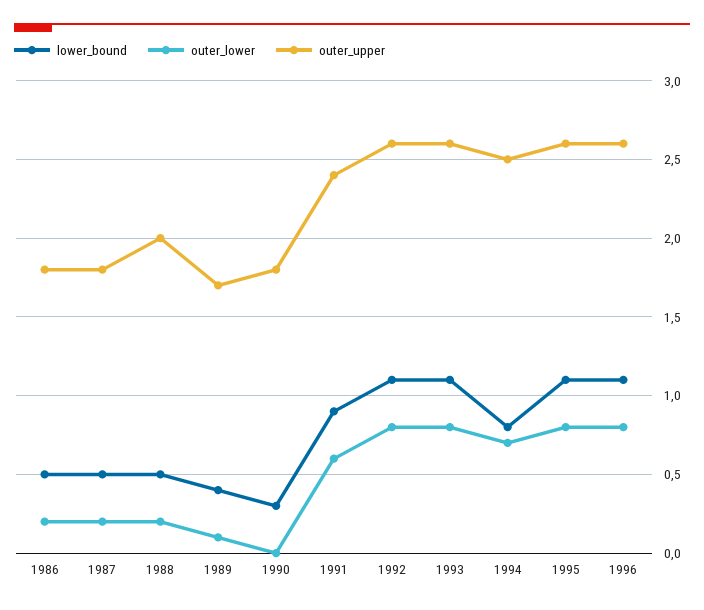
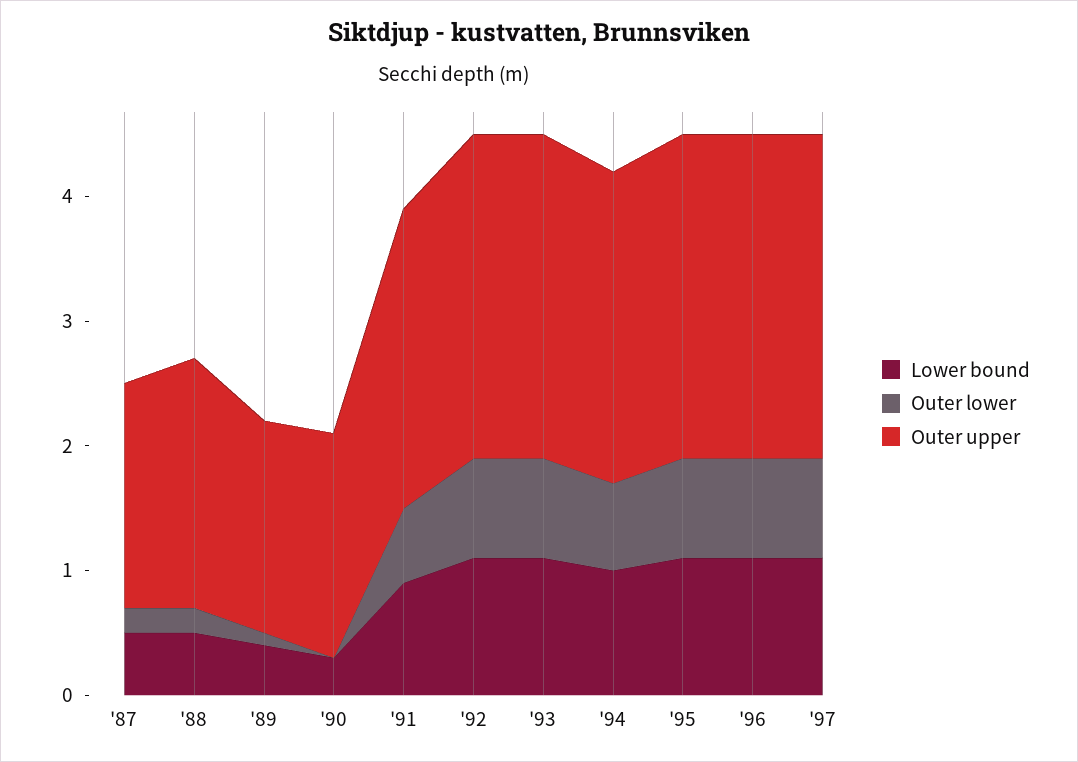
lower_bound, 1986: 0.5 -> none
outer_lower, 1986: 0.2 -> none
outer_upper, 1986: 1.8 -> none
lower_bound, 1994: 0.8 -> 1
lower_bound, '97: none -> 1.1
outer_lower, '97: none -> 0.8
outer_upper, '97: none -> 2.6

